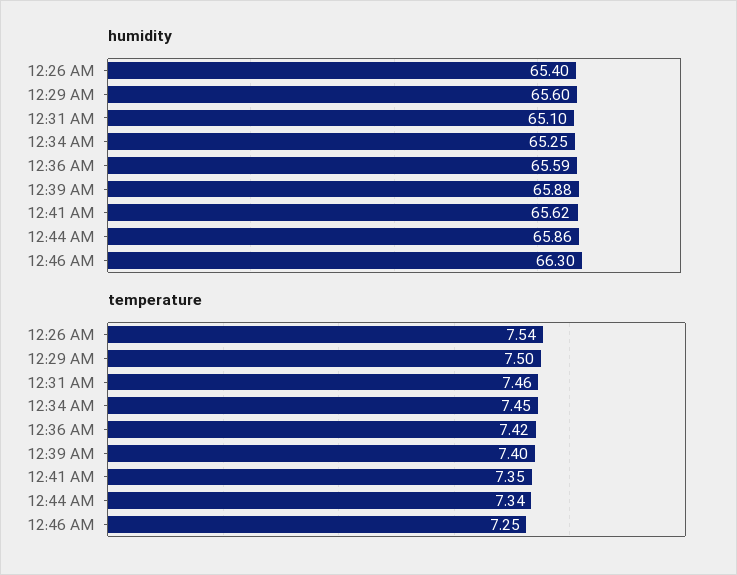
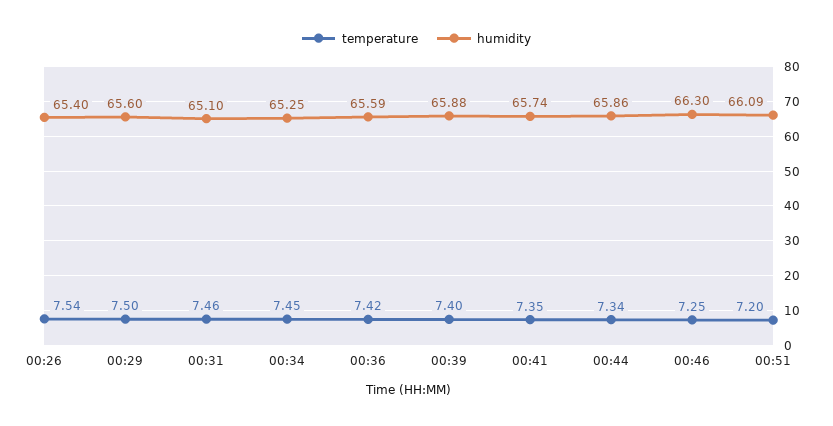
humidity, 12:41 AM: 65.62 -> 65.74
temperature, 00:51: none -> 7.2
humidity, 00:51: none -> 66.09

